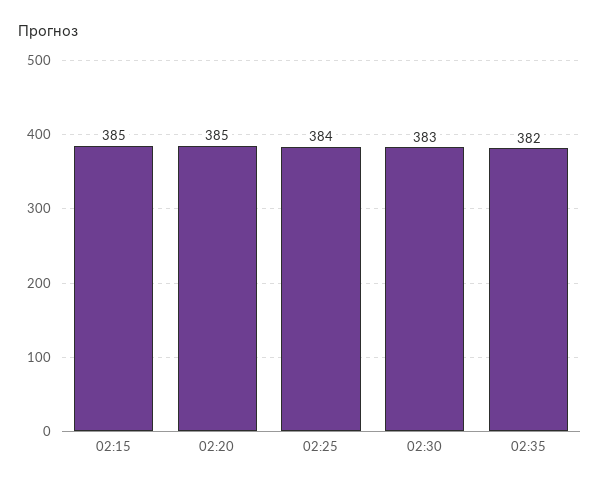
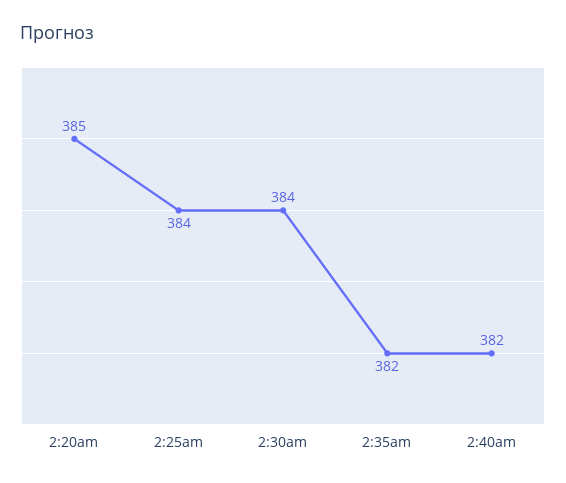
02:15: 385 -> none
02:30: 383 -> 384
2:40am: none -> 382

